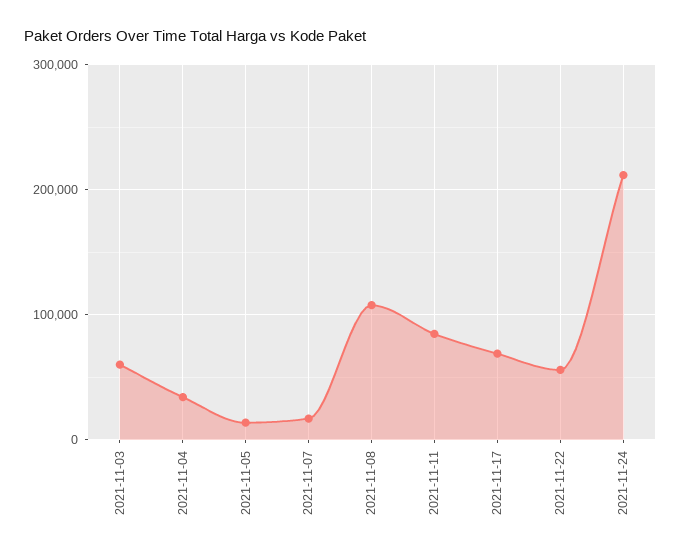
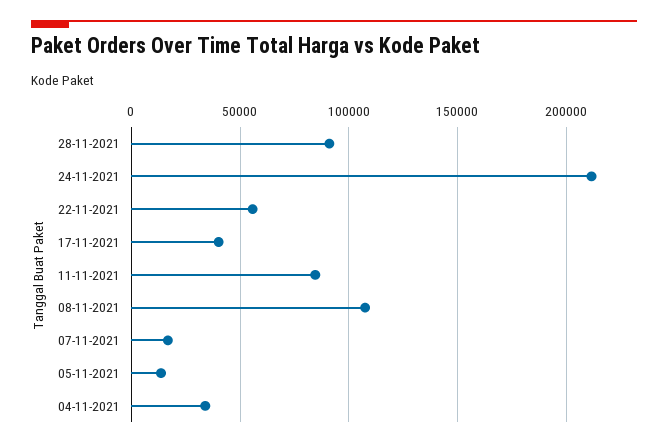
2021-11-03: 60000 -> none
2021-11-17: 70000 -> 40000
28-11-2021: none -> 90000

